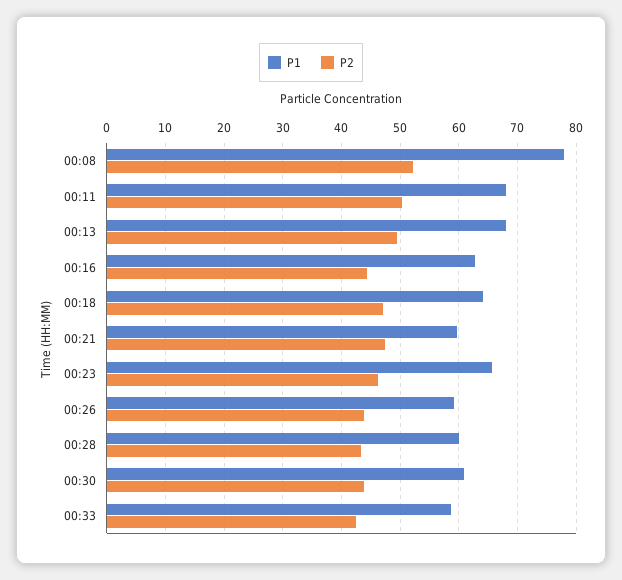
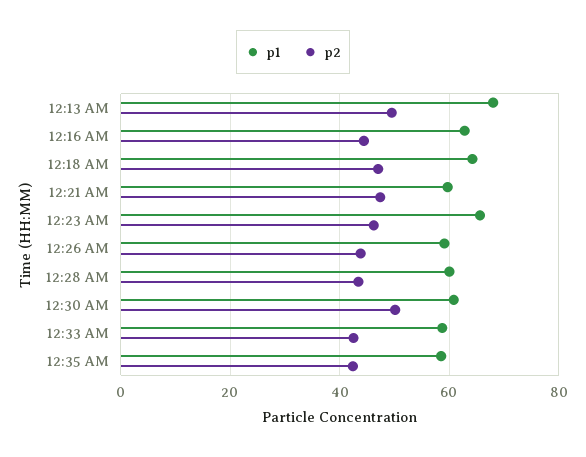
P1, 00:08: 78 -> none
P2, 00:08: 52 -> none
P1, 00:11: 68 -> none
P2, 00:11: 50 -> none
P2, 00:30: 44 -> 50
P1, 12:35 AM: none -> 58
P2, 12:35 AM: none -> 42

